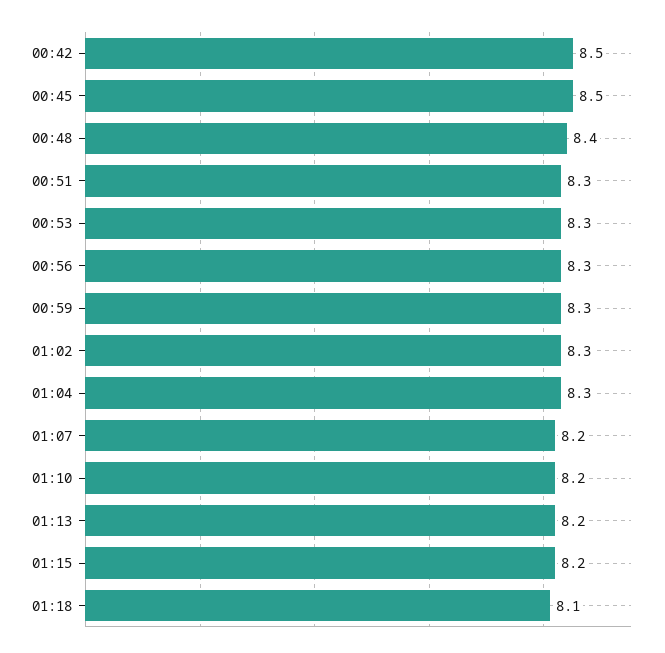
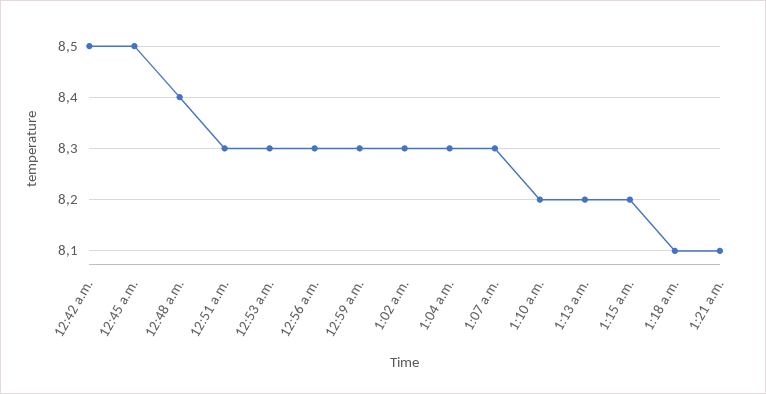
01:07: 8.2 -> 8.3
1:21 a.m.: none -> 8.1

